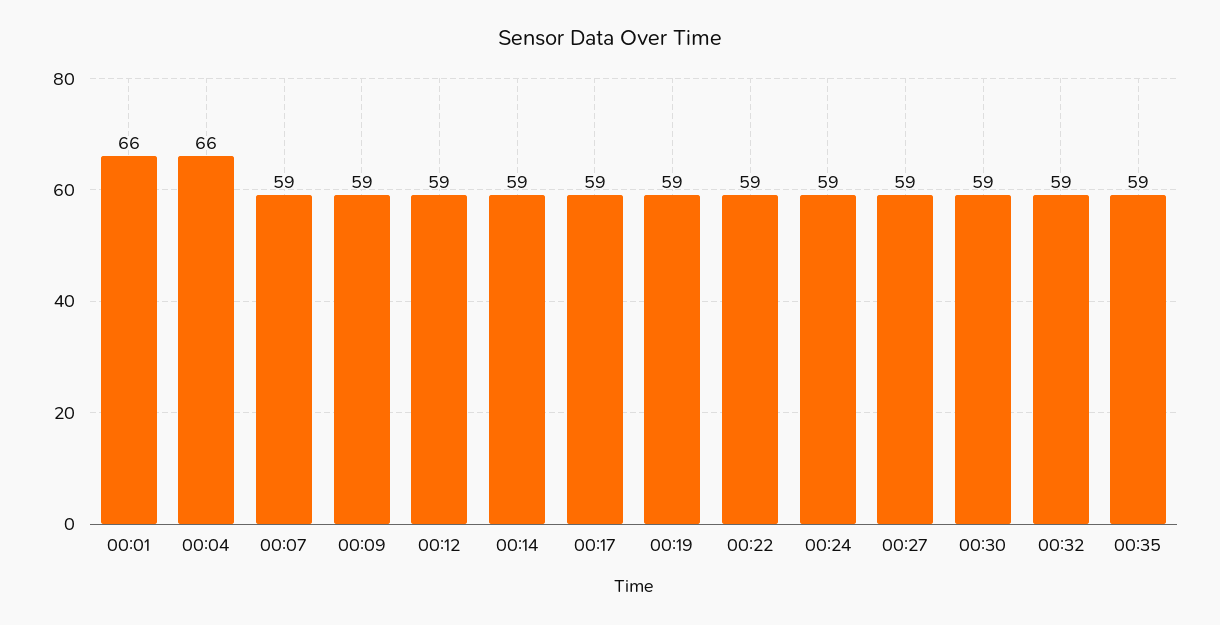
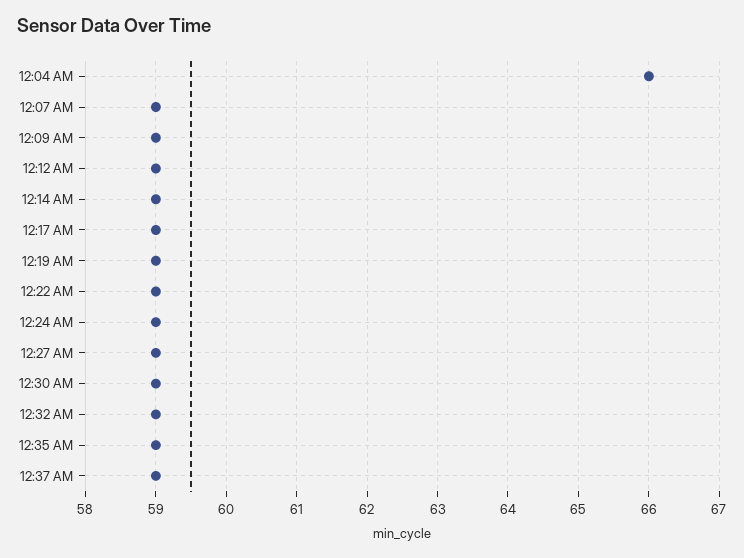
00:01: 66 -> none
12:37 AM: none -> 59

